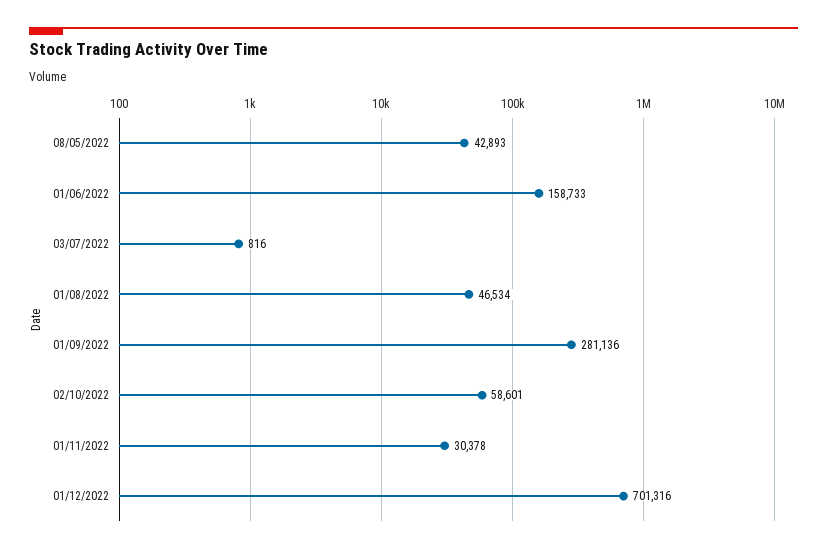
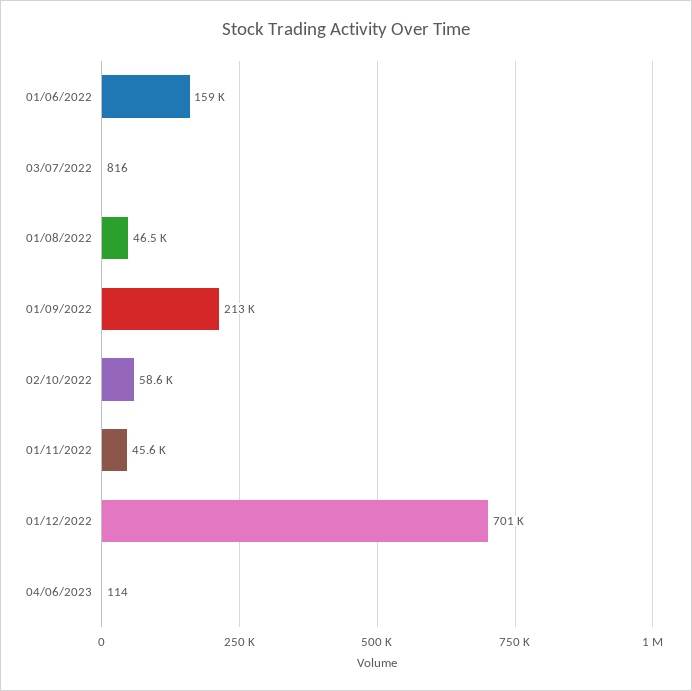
08/05/2022: 42893 -> none
01/09/2022: 281136 -> 213000
01/11/2022: 30378 -> 45600
04/06/2023: none -> 114

